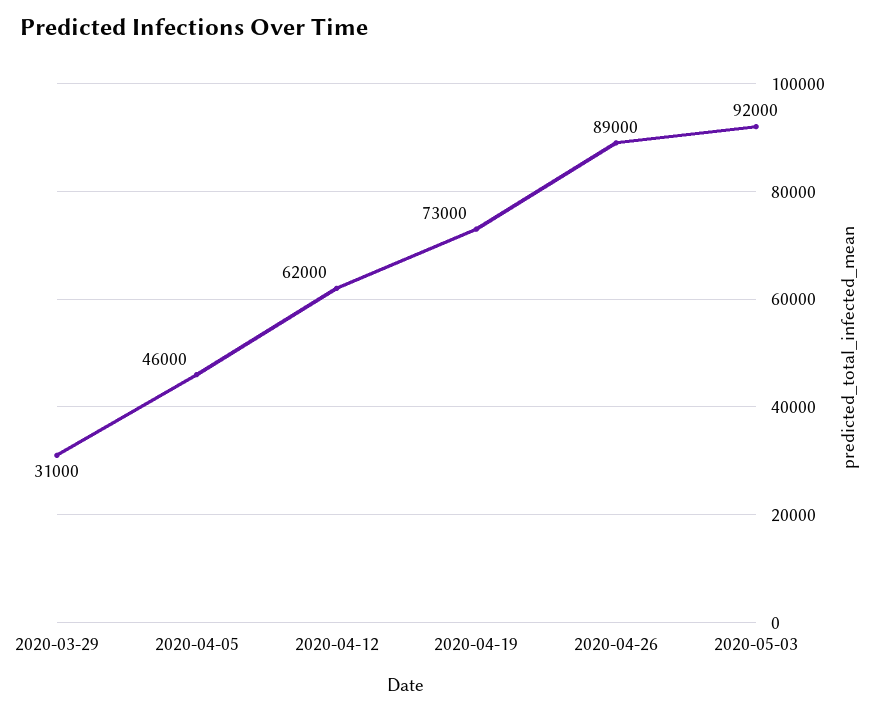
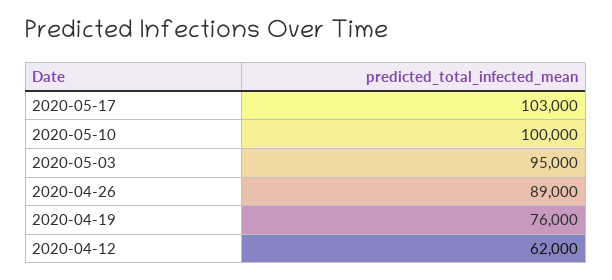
2020-03-29: 31000 -> none
2020-04-05: 46000 -> none
2020-04-19: 73000 -> 76000
2020-05-03: 92000 -> 95000
2020-05-17: none -> 103000
2020-05-10: none -> 100000

